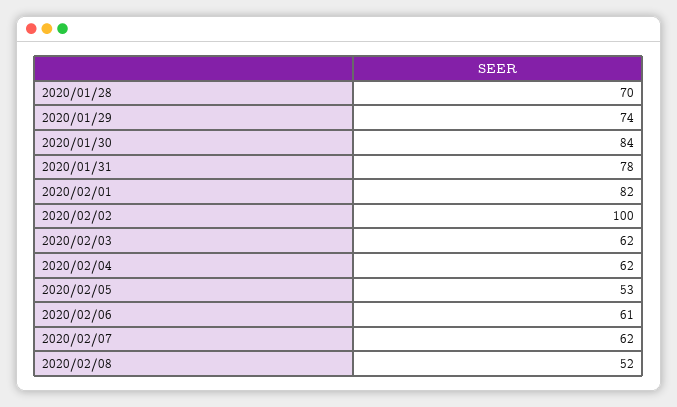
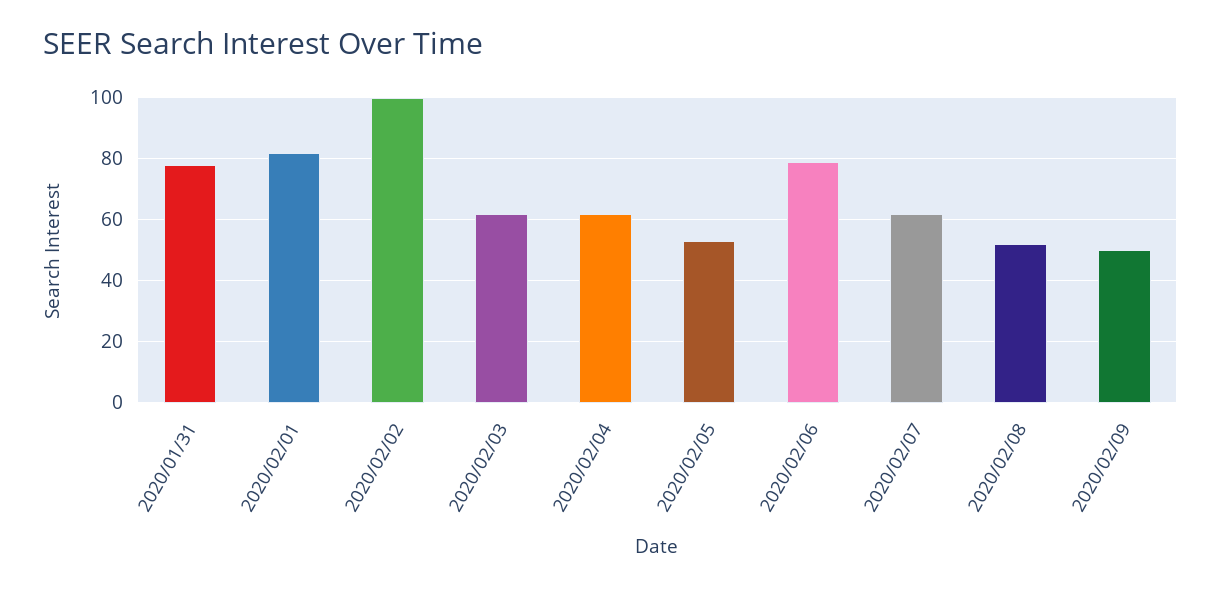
2020/01/28: 70 -> none
2020/01/29: 74 -> none
2020/01/30: 84 -> none
2020/02/06: 61 -> 80
2020/02/09: none -> 50

